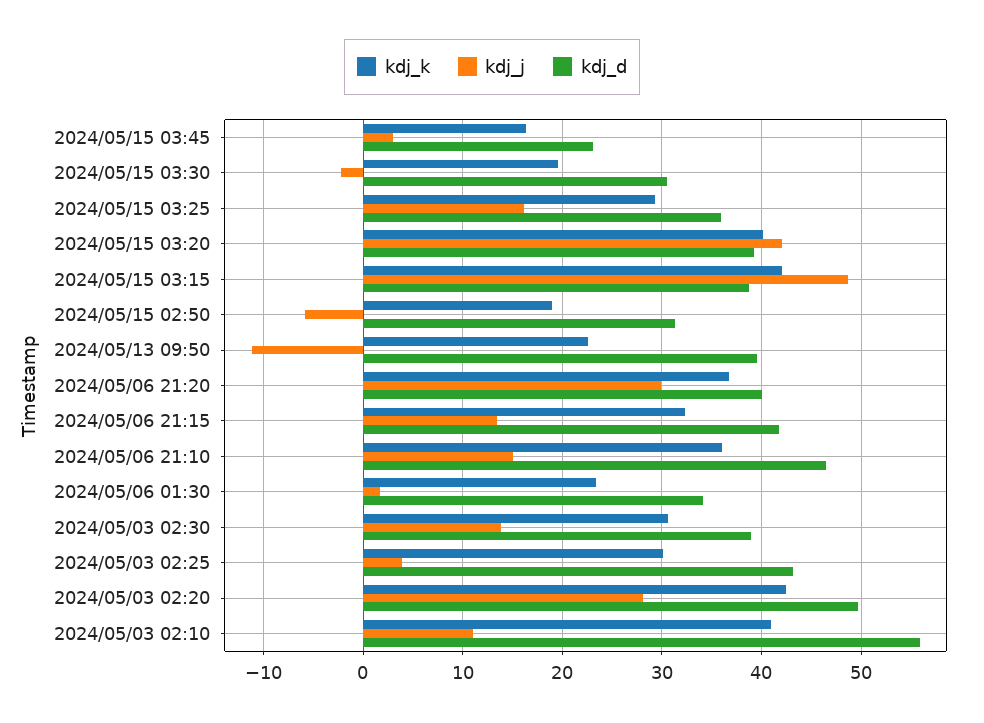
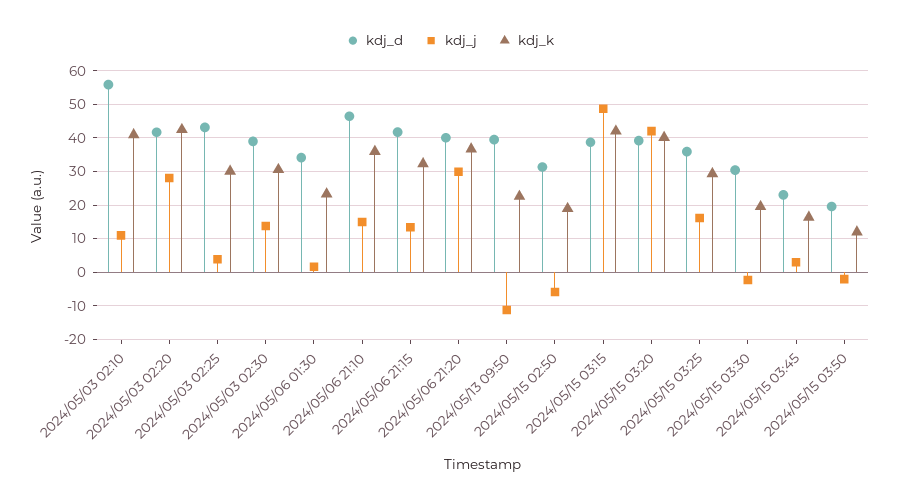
kdj_d, 2024/05/03 02:20: 50 -> 42
kdj_d, 2024/05/15 03:50: none -> 20
kdj_j, 2024/05/15 03:50: none -> -2
kdj_k, 2024/05/15 03:50: none -> 12

